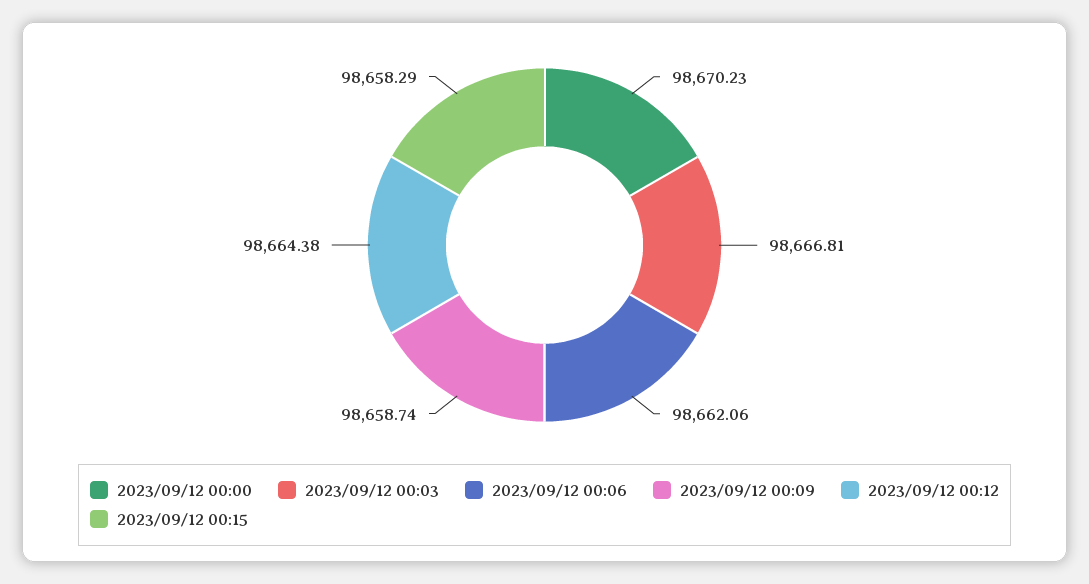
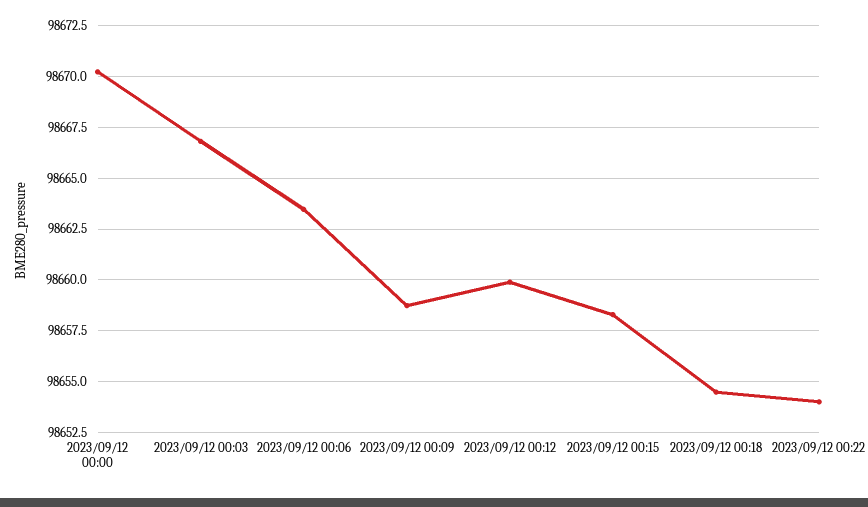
2023/09/12 00:06: 98662.06 -> 98663.5
2023/09/12 00:12: 98664.38 -> 98660
2023/09/12 00:18: none -> 98654.5
2023/09/12 00:22: none -> 98654

